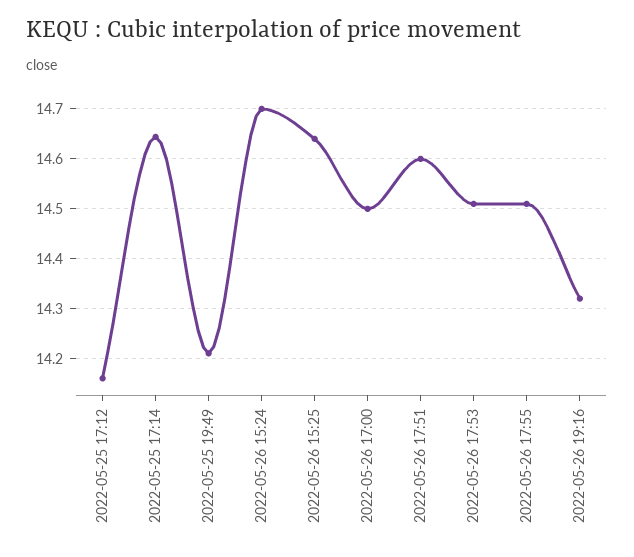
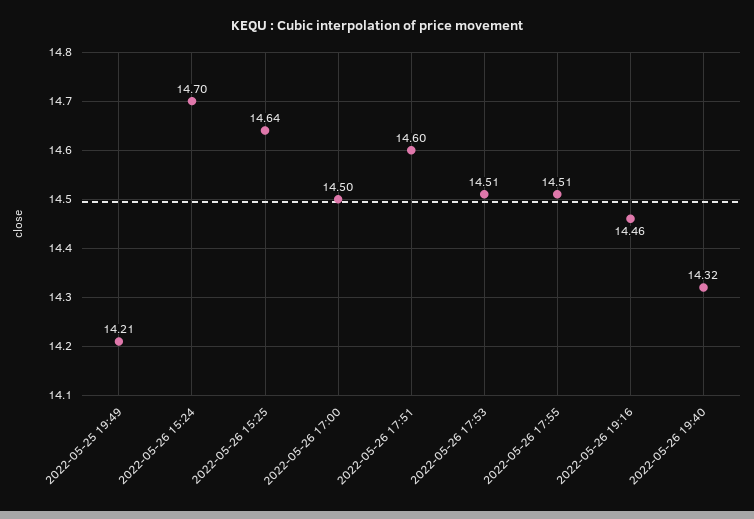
2022-05-25 17:12: 14.16 -> none
2022-05-25 17:14: 14.64 -> none
2022-05-26 19:16: 14.32 -> 14.46
2022-05-26 19:40: none -> 14.32

